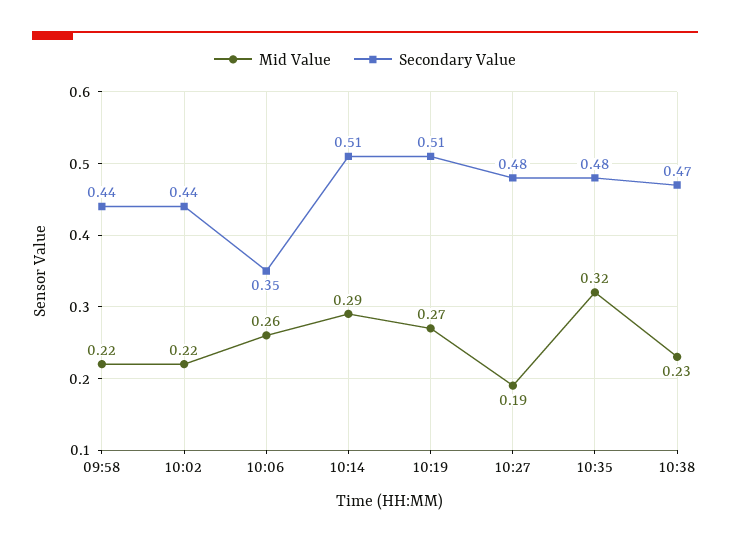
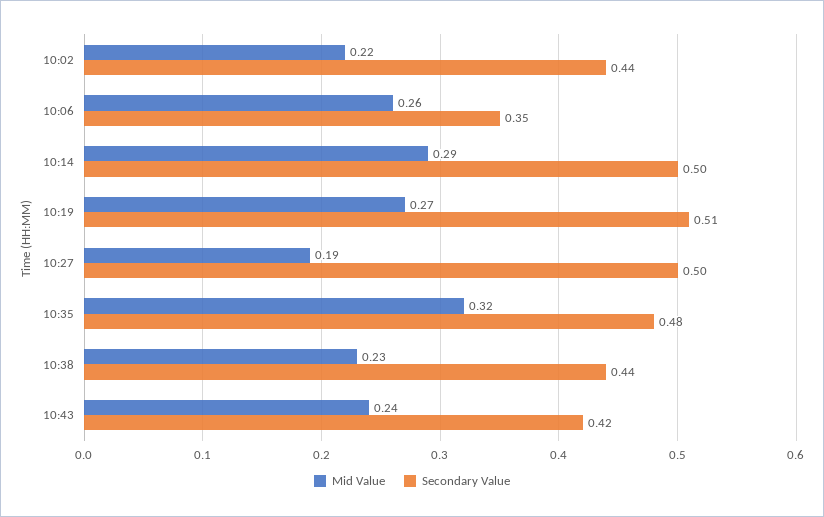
Mid Value, 09:58: 0.22 -> none
Secondary Value, 09:58: 0.44 -> none
Secondary Value, 10:14: 0.51 -> 0.5
Secondary Value, 10:27: 0.48 -> 0.5
Secondary Value, 10:38: 0.47 -> 0.44
Mid Value, 10:43: none -> 0.24
Secondary Value, 10:43: none -> 0.42

